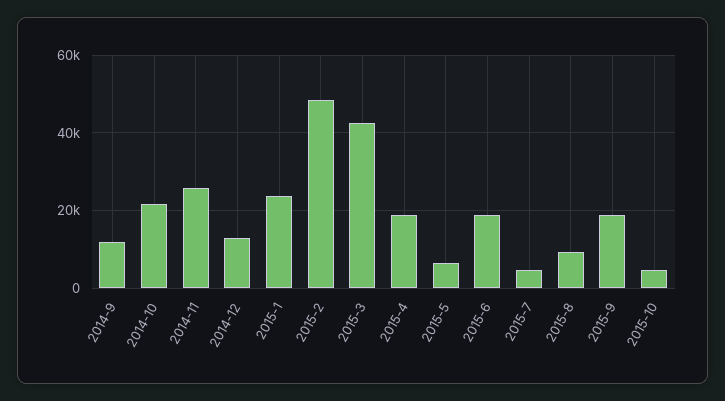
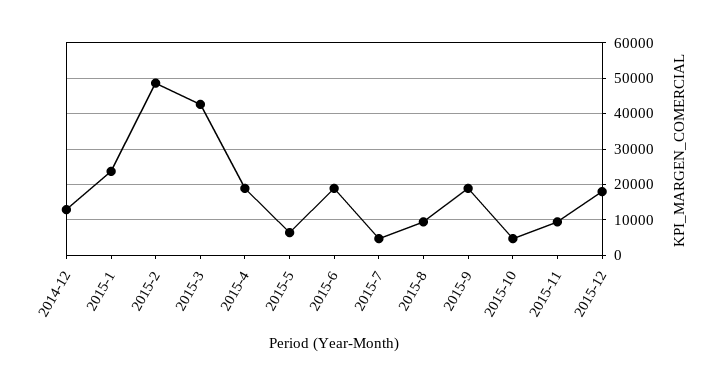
2014-9: 12000 -> none
2014-10: 22000 -> none
2014-11: 26000 -> none
2015-11: none -> 10000
2015-12: none -> 18000

